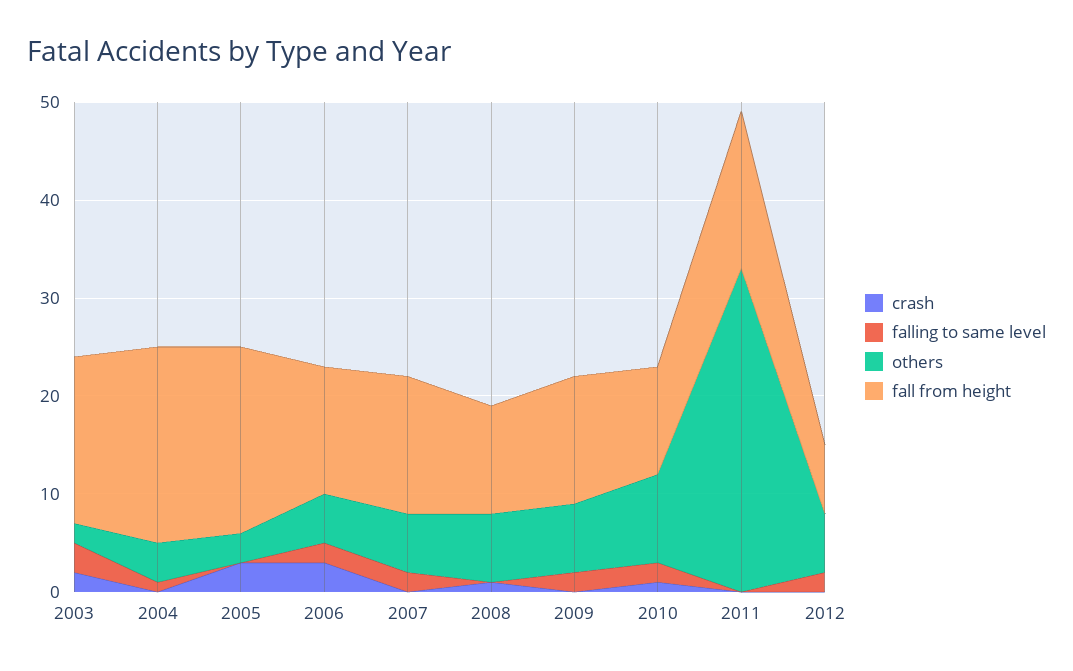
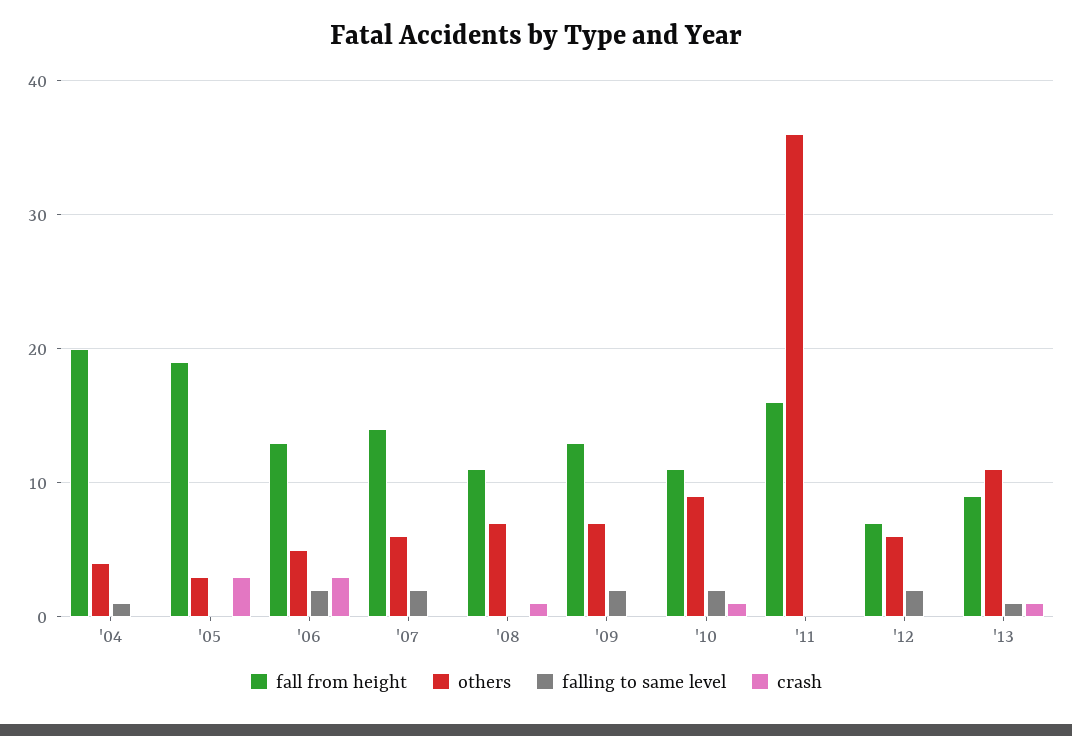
crash, 2003: 2 -> none
falling to same level, 2003: 3 -> none
others, 2003: 2 -> none
fall from height, 2003: 17 -> none
others, 2011: 33 -> 36
fall from height, '13: none -> 9
others, '13: none -> 11
falling to same level, '13: none -> 1
crash, '13: none -> 1

